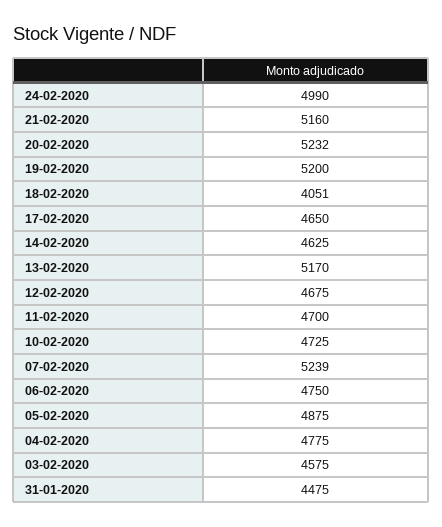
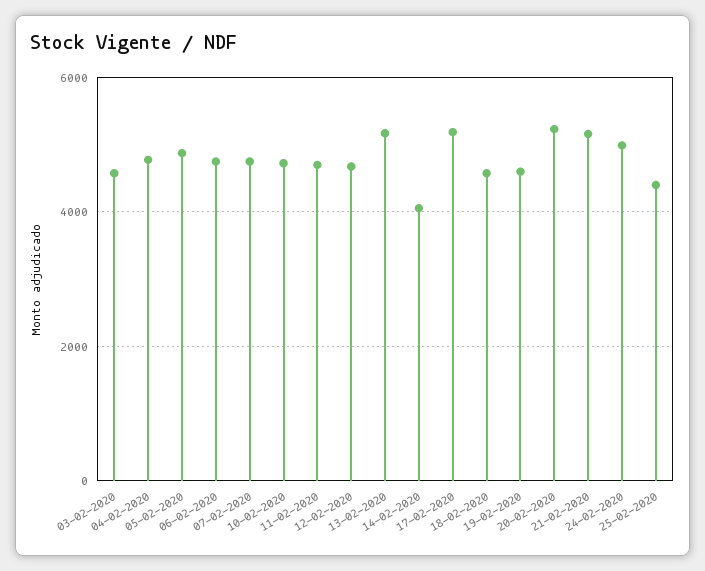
19-02-2020: 5200 -> 4600
18-02-2020: 4051 -> 4600
17-02-2020: 4650 -> 5200
14-02-2020: 4625 -> 4000
07-02-2020: 5239 -> 4800
31-01-2020: 4475 -> none
25-02-2020: none -> 4400

